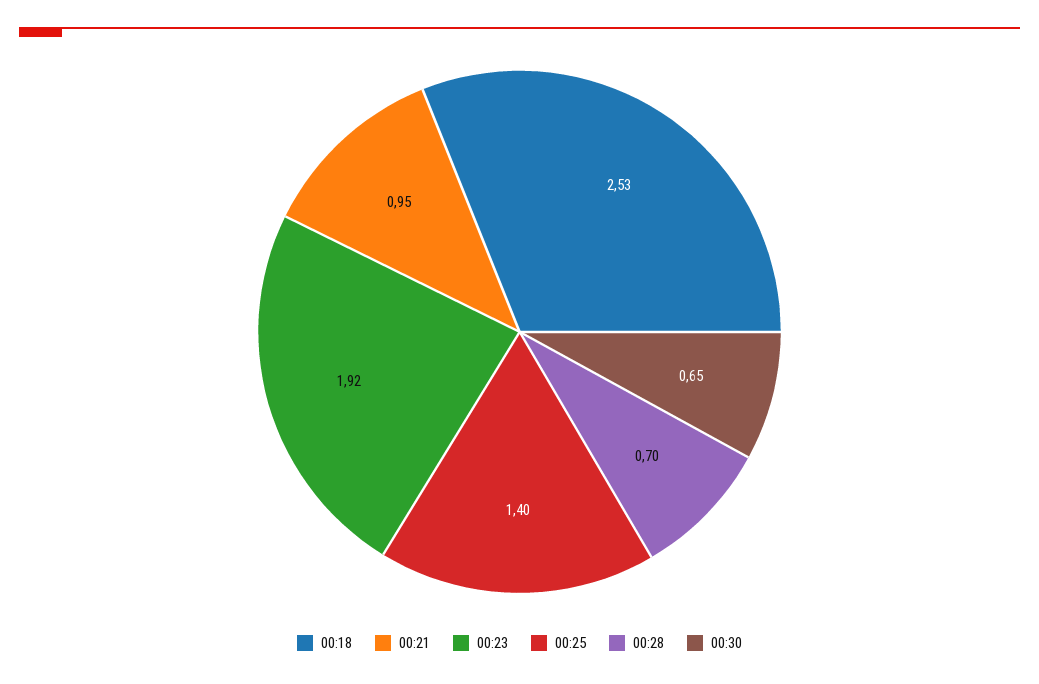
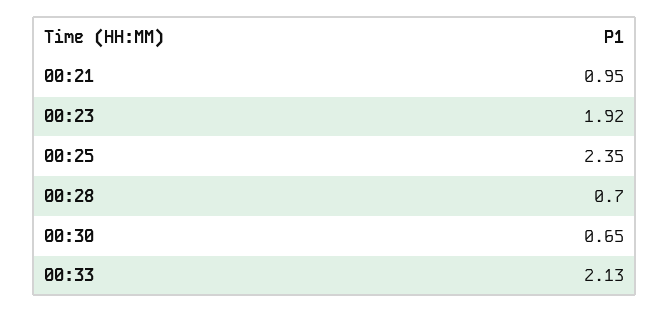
00:18: 2.53 -> none
00:25: 1.4 -> 2.35
00:33: none -> 2.13

